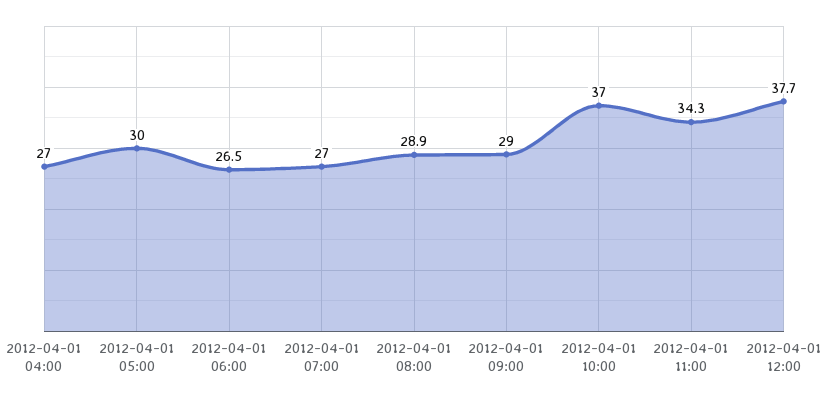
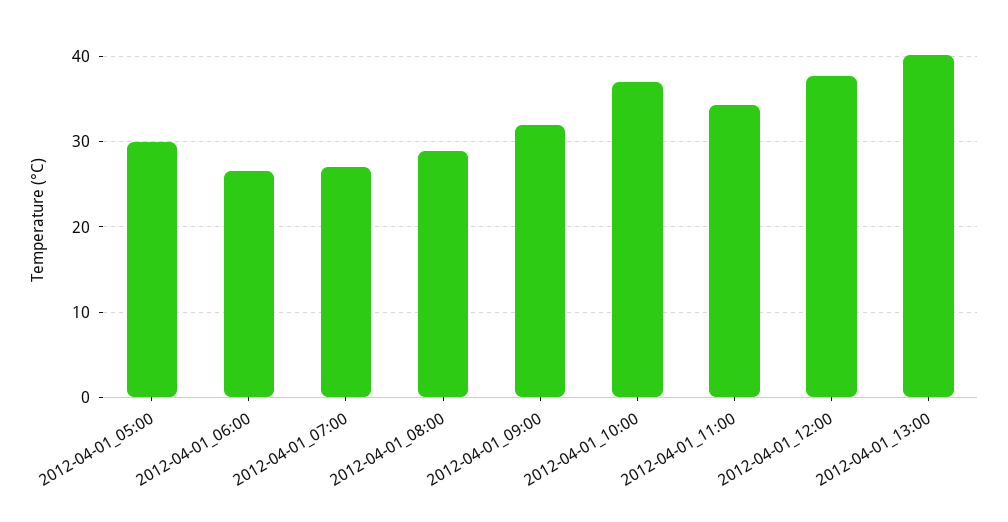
2012-04-01 04:00: 27 -> none
2012-04-01 09:00: 29 -> 32
2012-04-01_13:00: none -> 40

